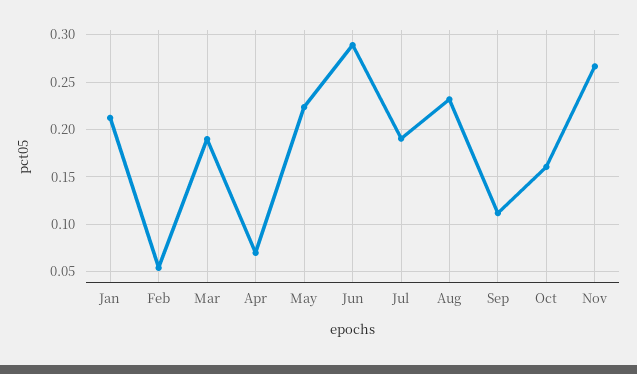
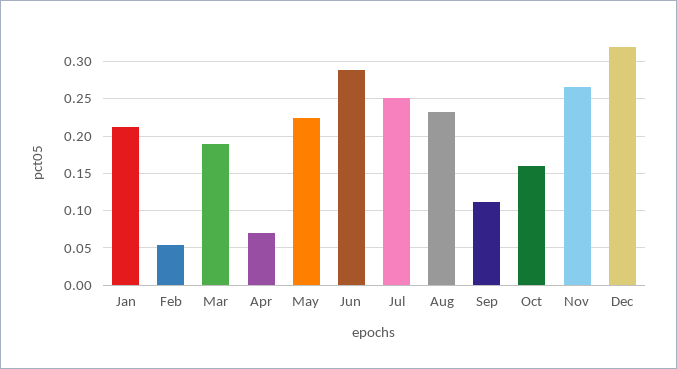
Jul: 0.19 -> 0.25
Dec: none -> 0.32

